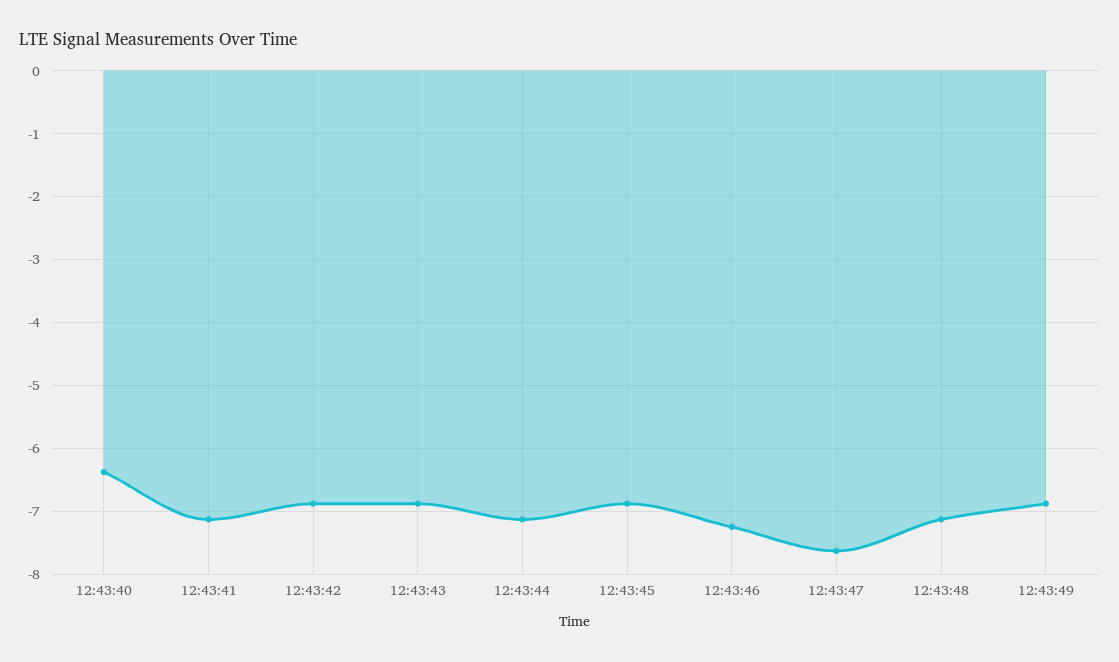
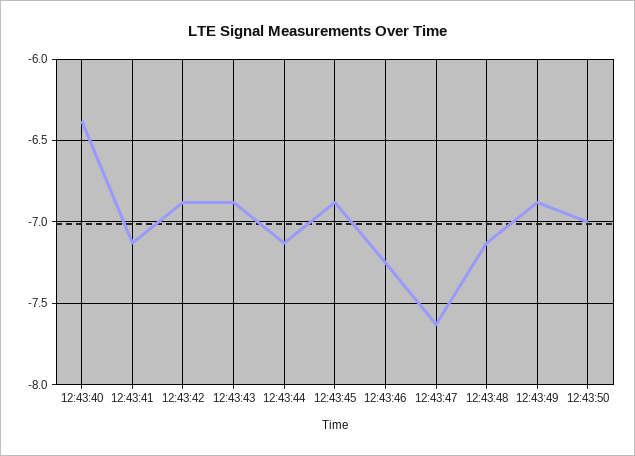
12:43:50: none -> -7

